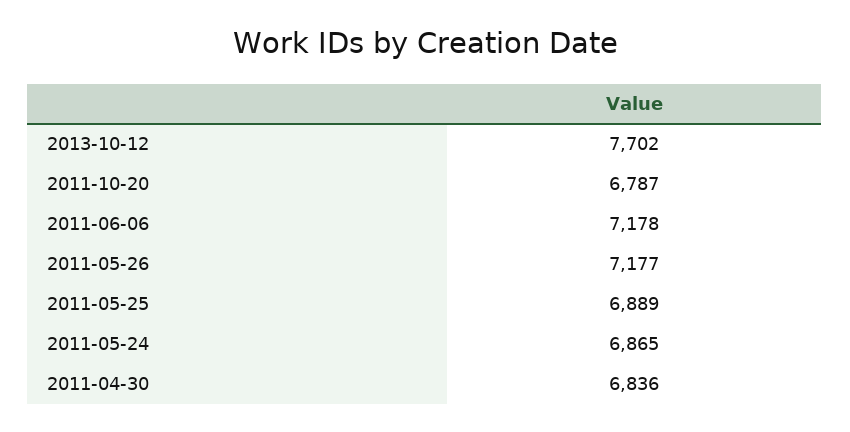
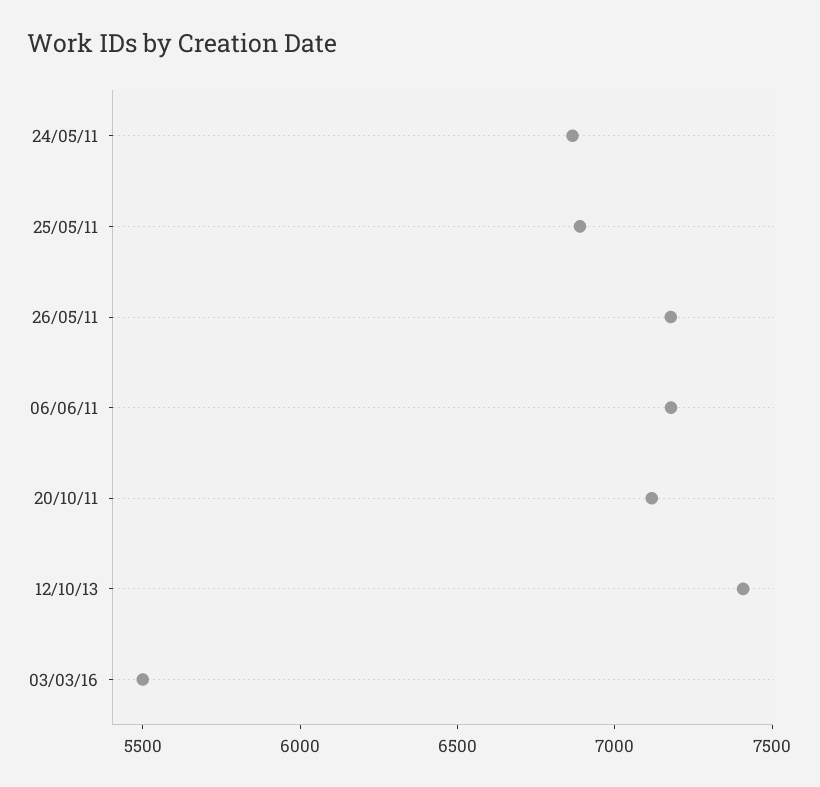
2013-10-12: 7702 -> 7400
2011-10-20: 6787 -> 7100
2011-04-30: 6836 -> none
03/03/16: none -> 5500

